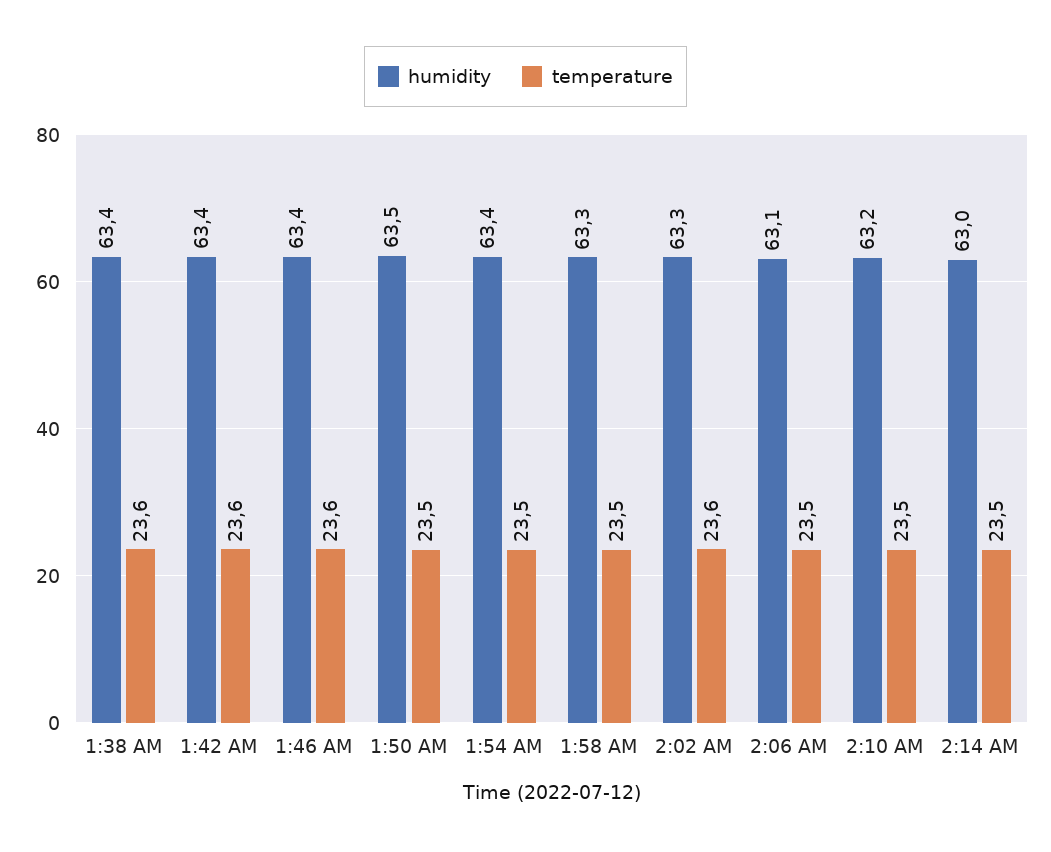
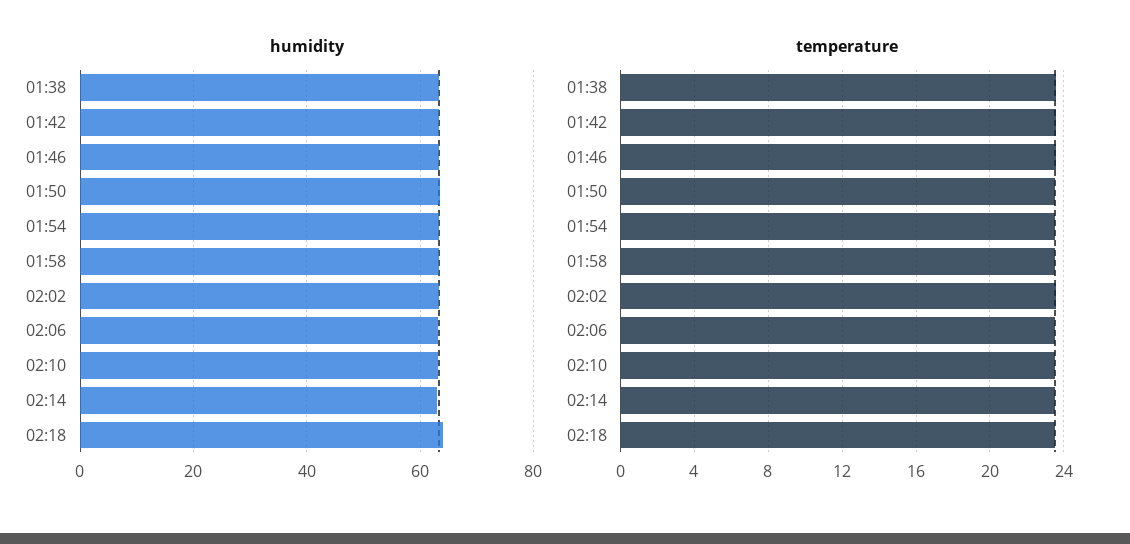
humidity, 02:18: none -> 64
temperature, 02:18: none -> 23.5

